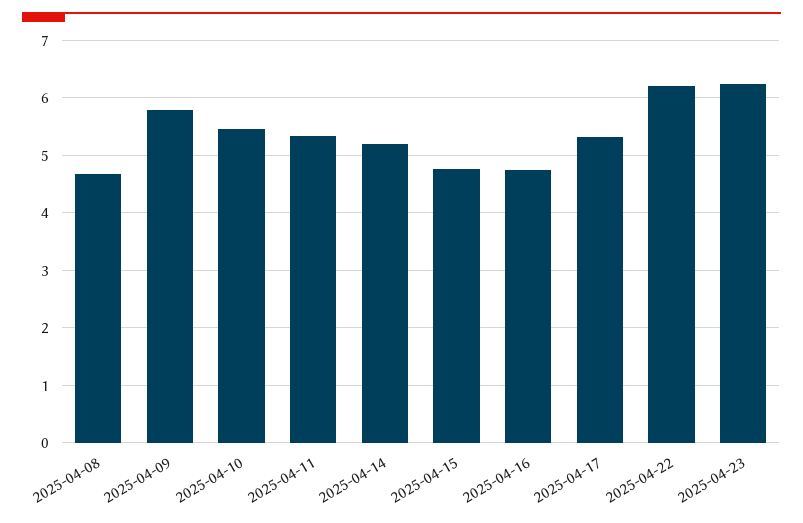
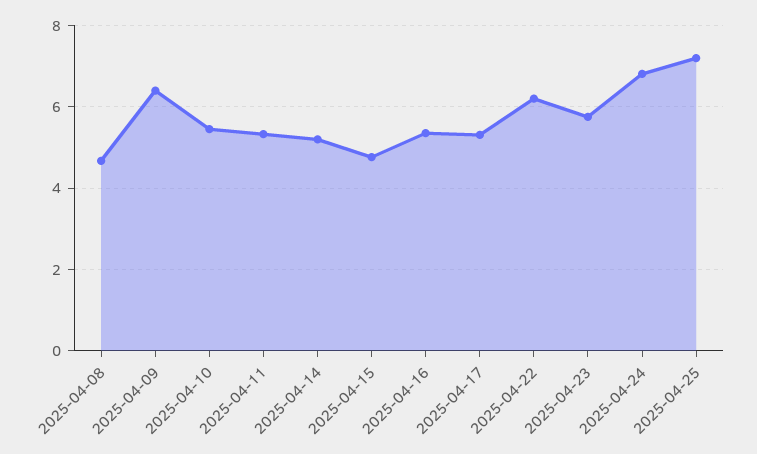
2025-04-09: 5.8 -> 6.4
2025-04-16: 4.8 -> 5.4
2025-04-23: 6.2 -> 5.8
2025-04-24: none -> 6.8
2025-04-25: none -> 7.2

